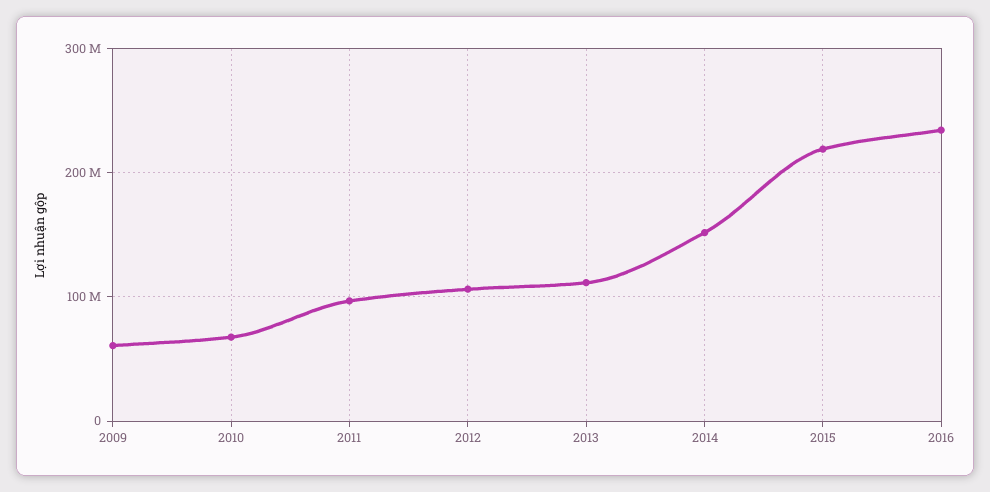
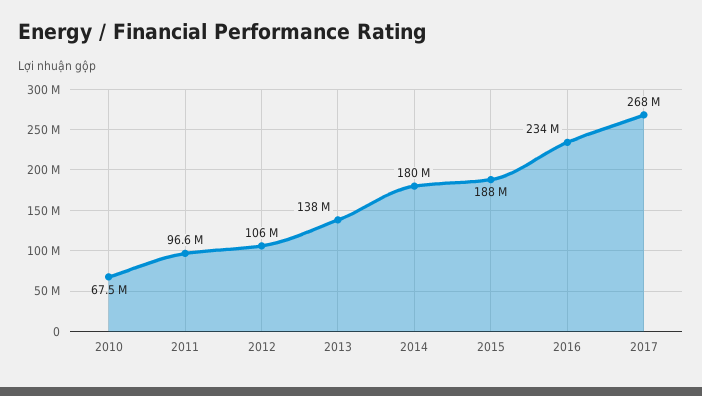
2009: 60000000 -> none
2013: 110000000 -> 138000000
2014: 150000000 -> 180000000
2015: 220000000 -> 188000000
2017: none -> 268000000

